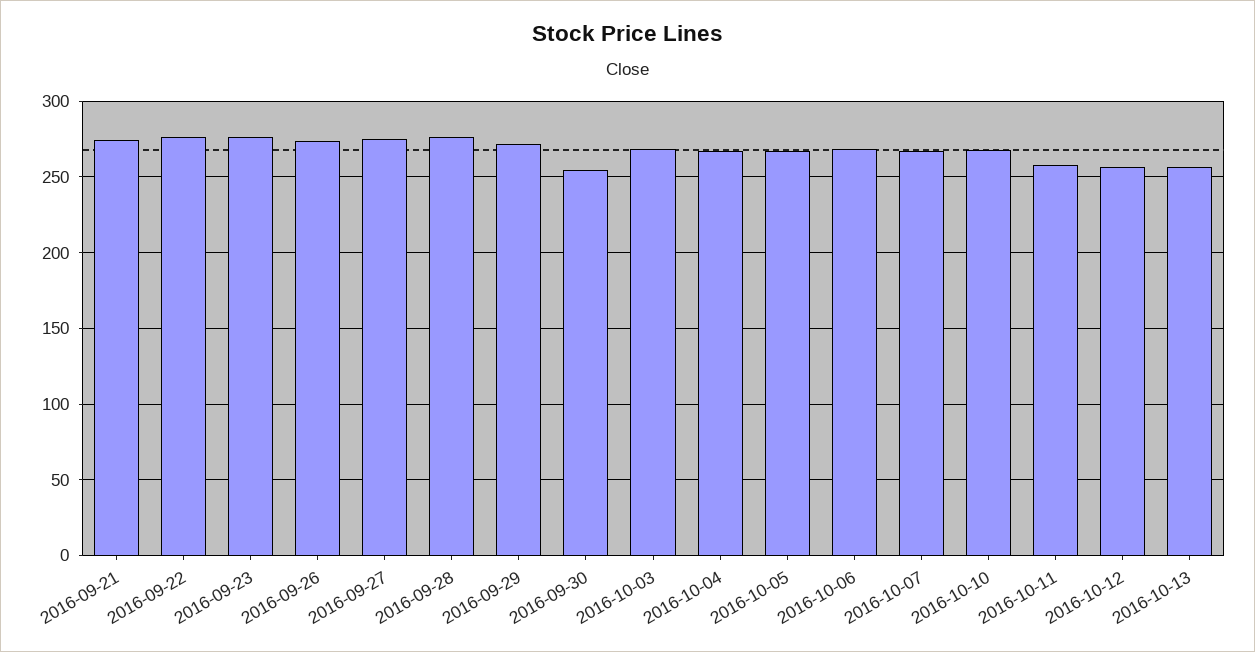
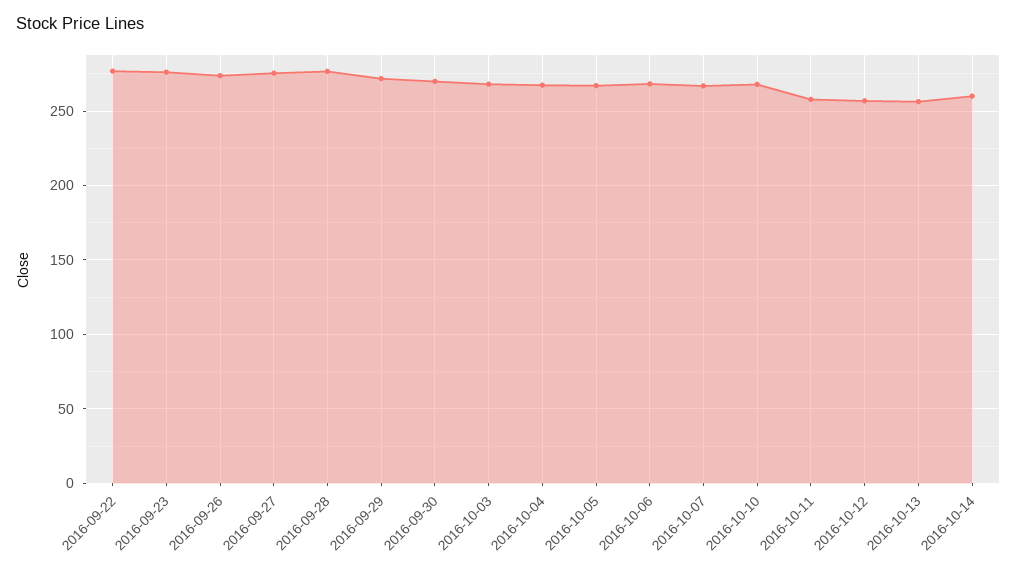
2016-09-21: 275 -> none
2016-09-30: 255 -> 270
2016-10-14: none -> 260

